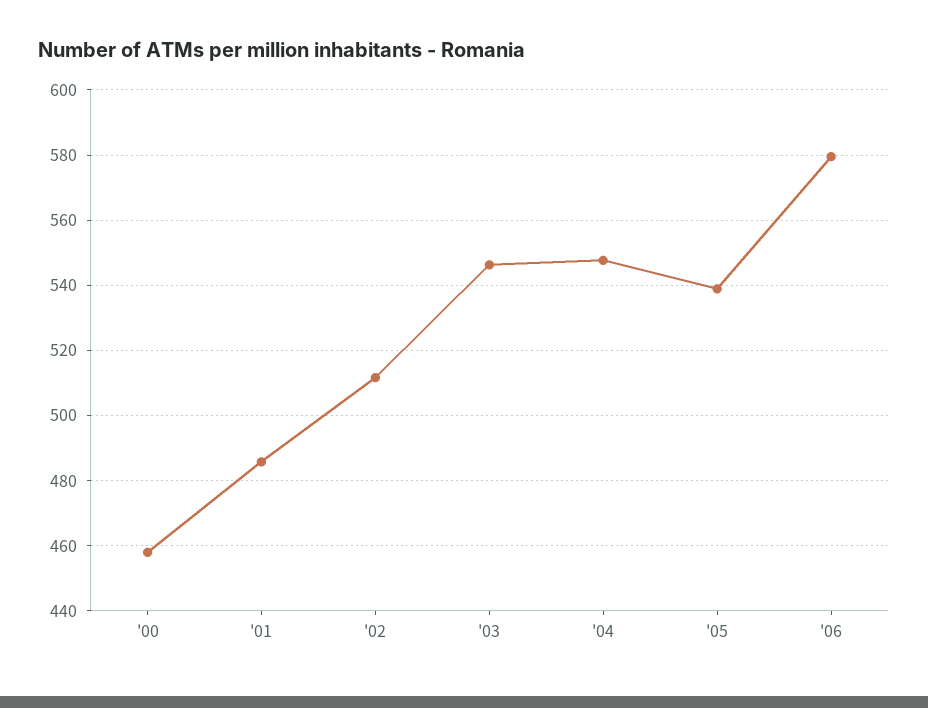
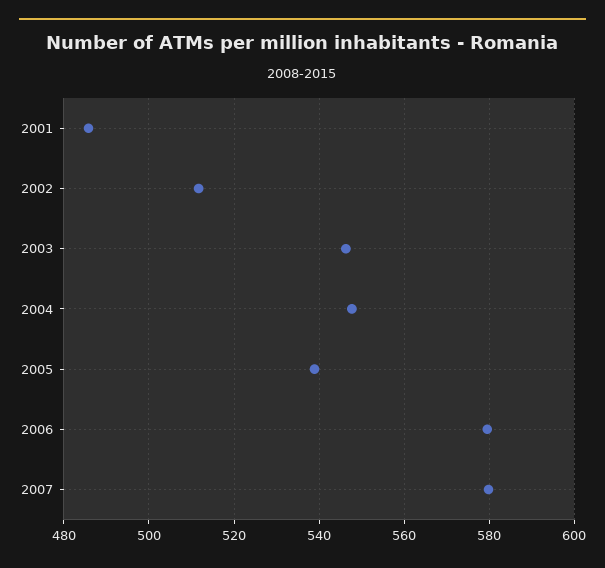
'00: 458 -> none
2007: none -> 580

